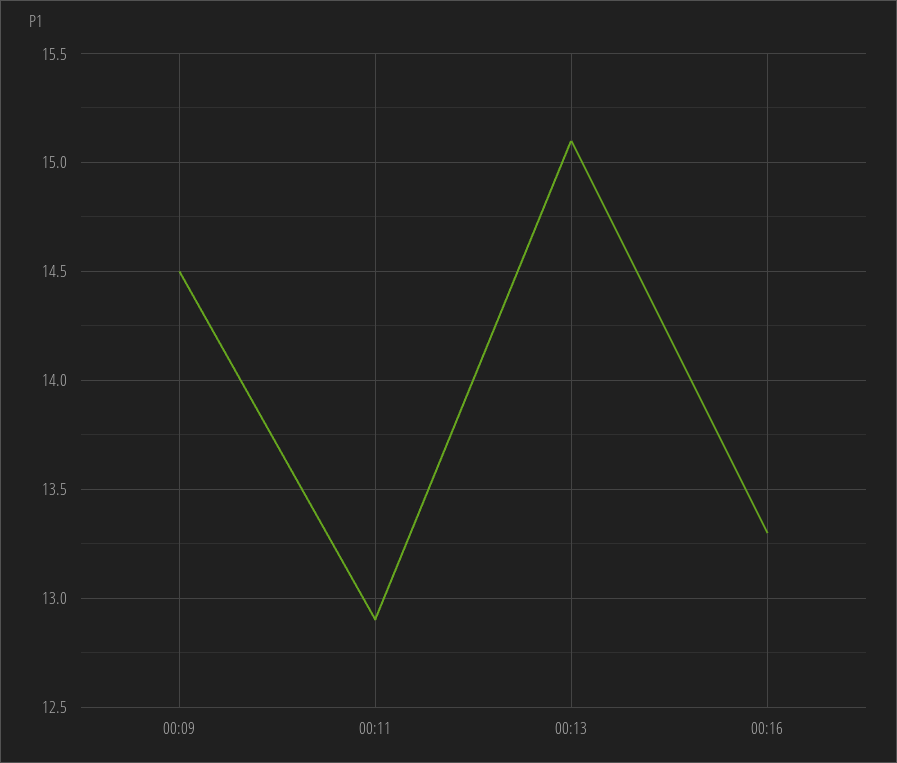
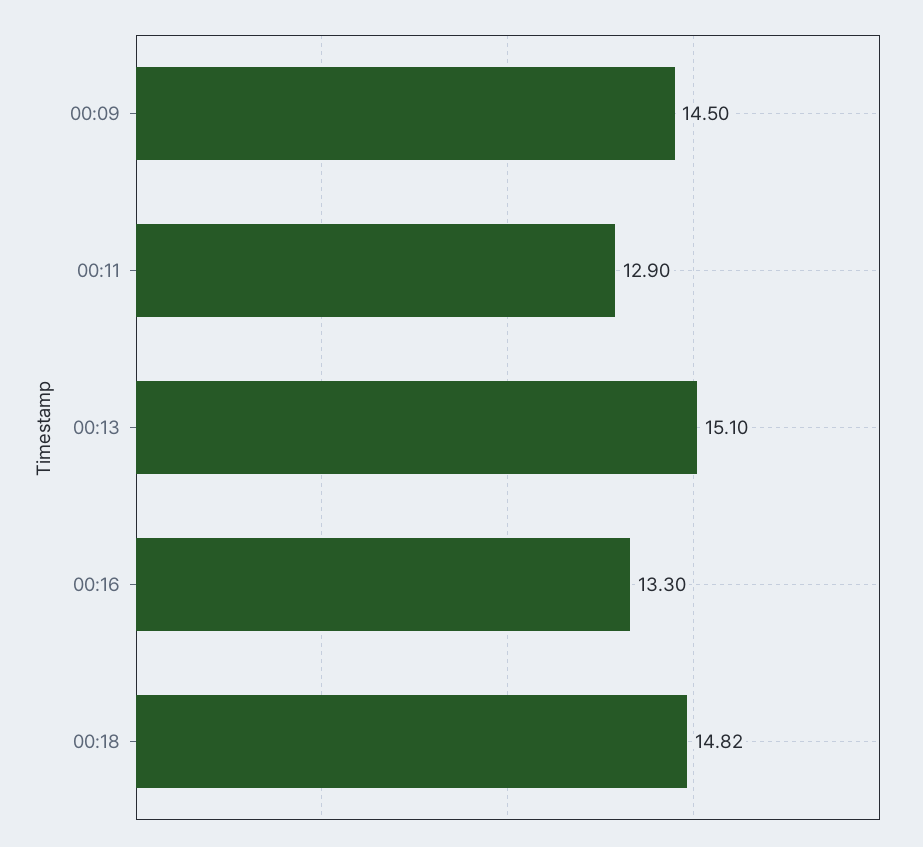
00:18: none -> 14.82

